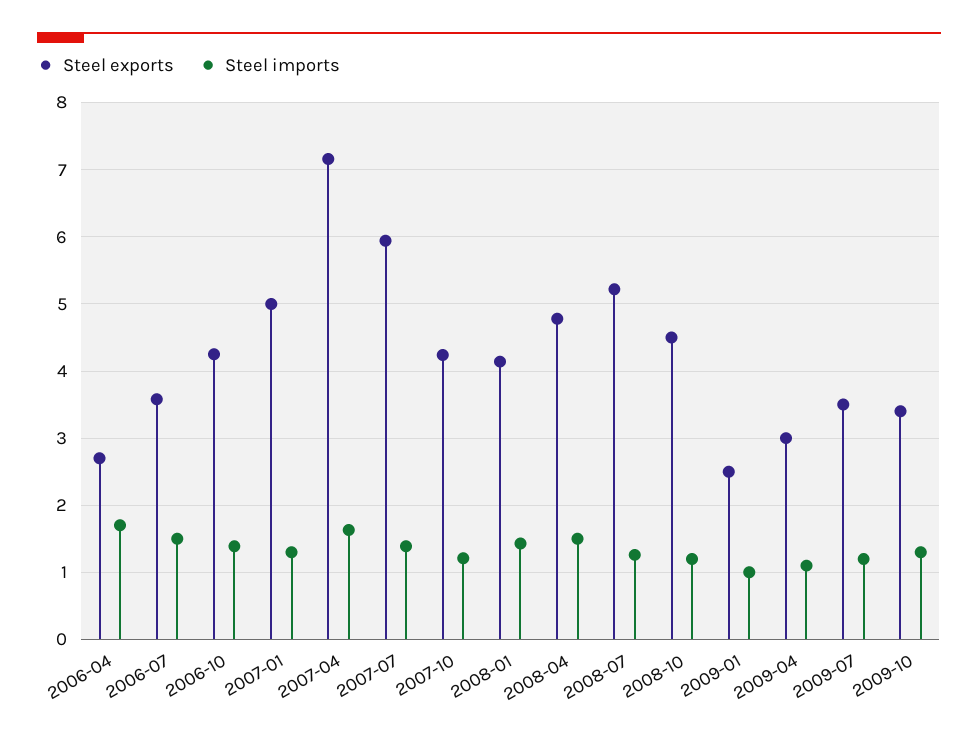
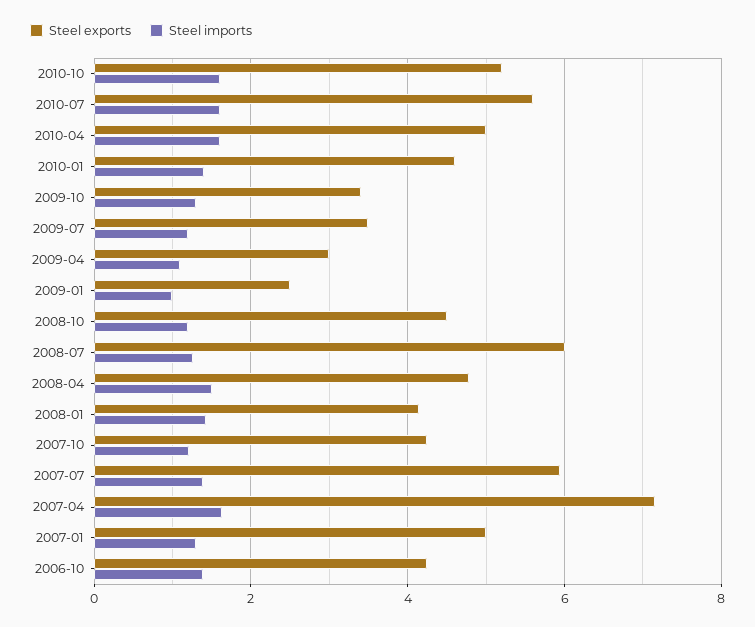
Steel exports, 2006-04: 2.7 -> none
Steel imports, 2006-04: 1.7 -> none
Steel exports, 2006-07: 3.6 -> none
Steel imports, 2006-07: 1.5 -> none
Steel exports, 2008-07: 5.2 -> 6
Steel exports, 2010-10: none -> 5.2
Steel imports, 2010-10: none -> 1.6
Steel exports, 2010-07: none -> 5.6
Steel imports, 2010-07: none -> 1.6
Steel exports, 2010-04: none -> 5
Steel imports, 2010-04: none -> 1.6
Steel exports, 2010-01: none -> 4.6
Steel imports, 2010-01: none -> 1.4

